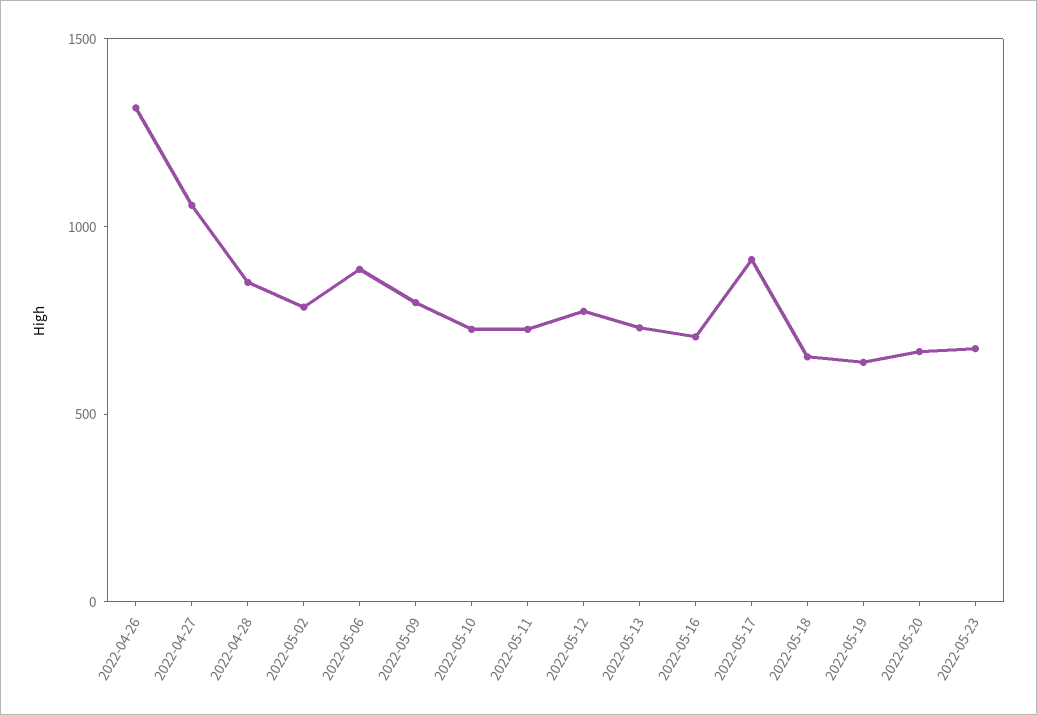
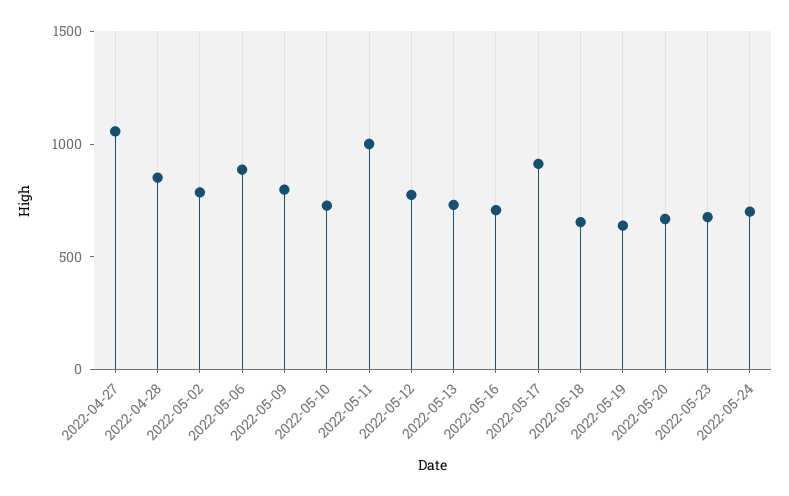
2022-04-26: 1300 -> none
2022-05-11: 700 -> 1000
2022-05-24: none -> 700

